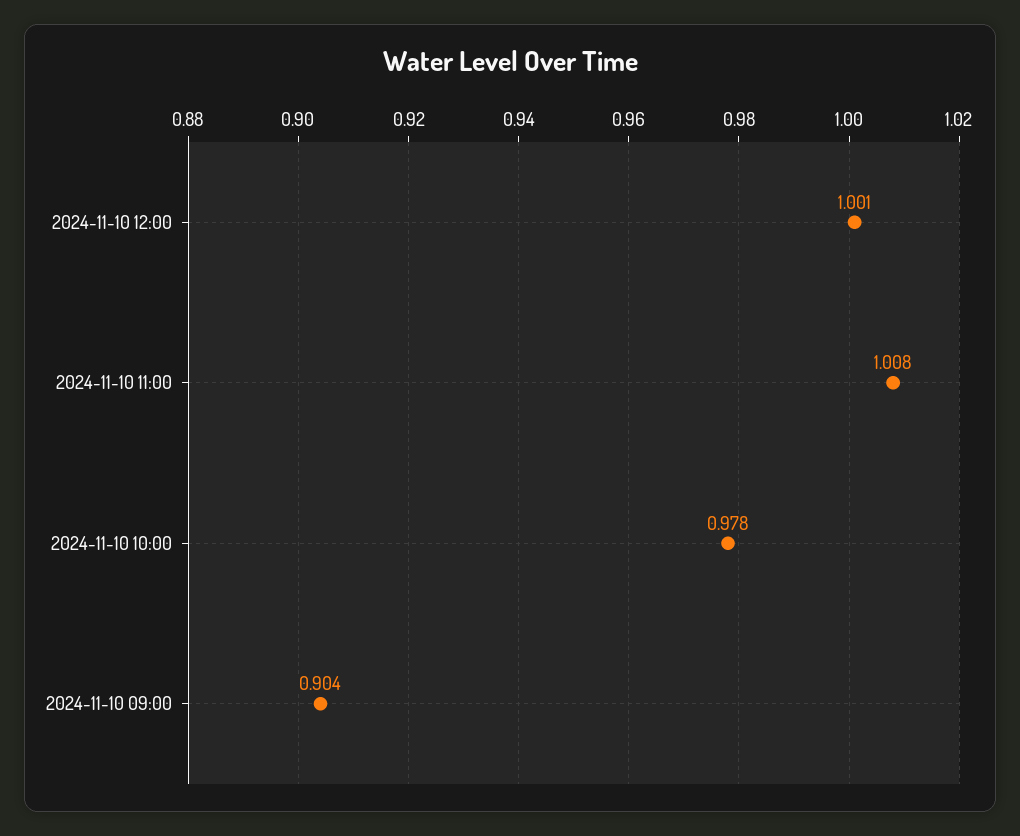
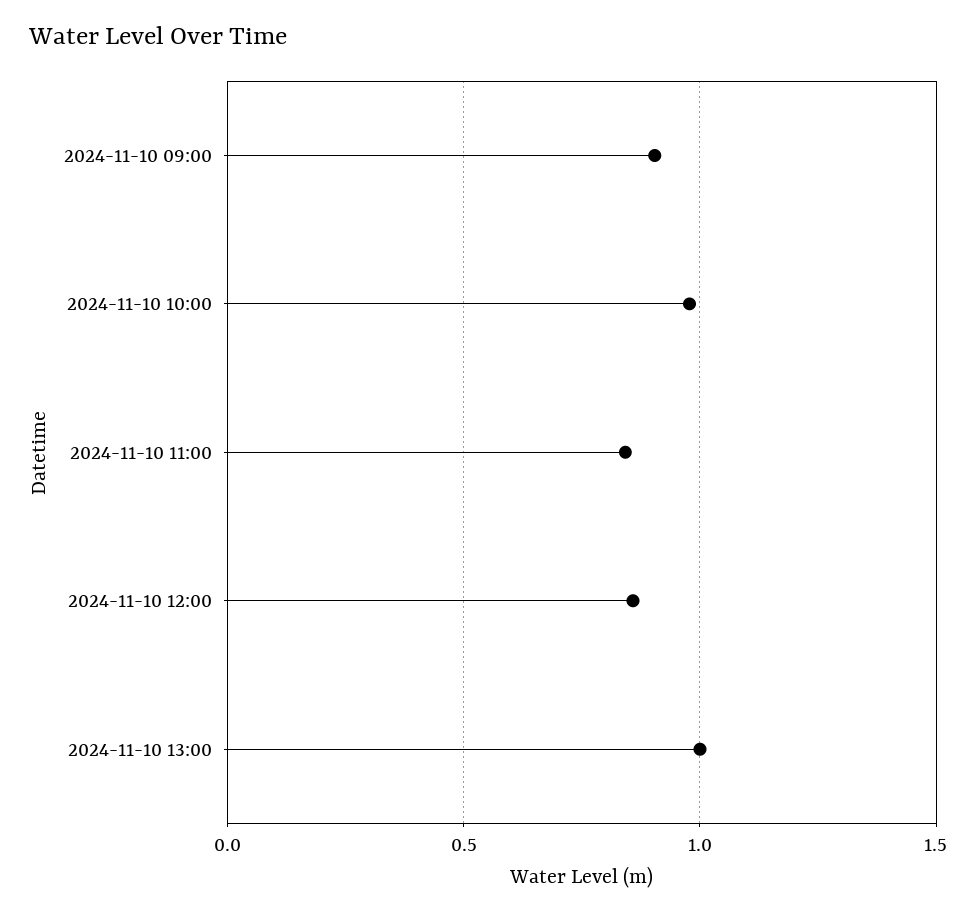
2024-11-10 12:00: 1.001 -> 0.85
2024-11-10 11:00: 1.008 -> 0.85
2024-11-10 13:00: none -> 1

